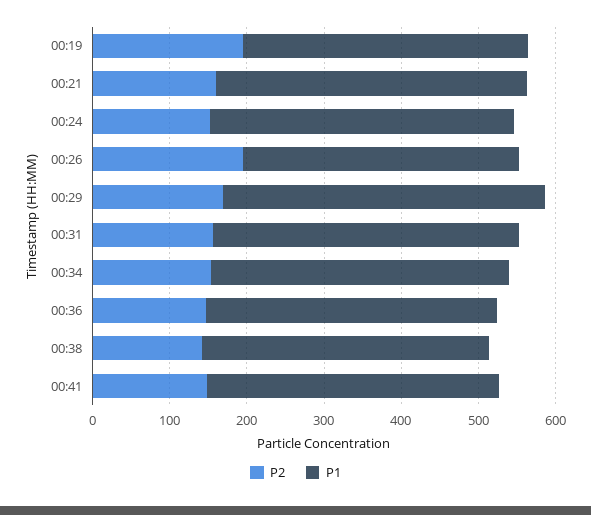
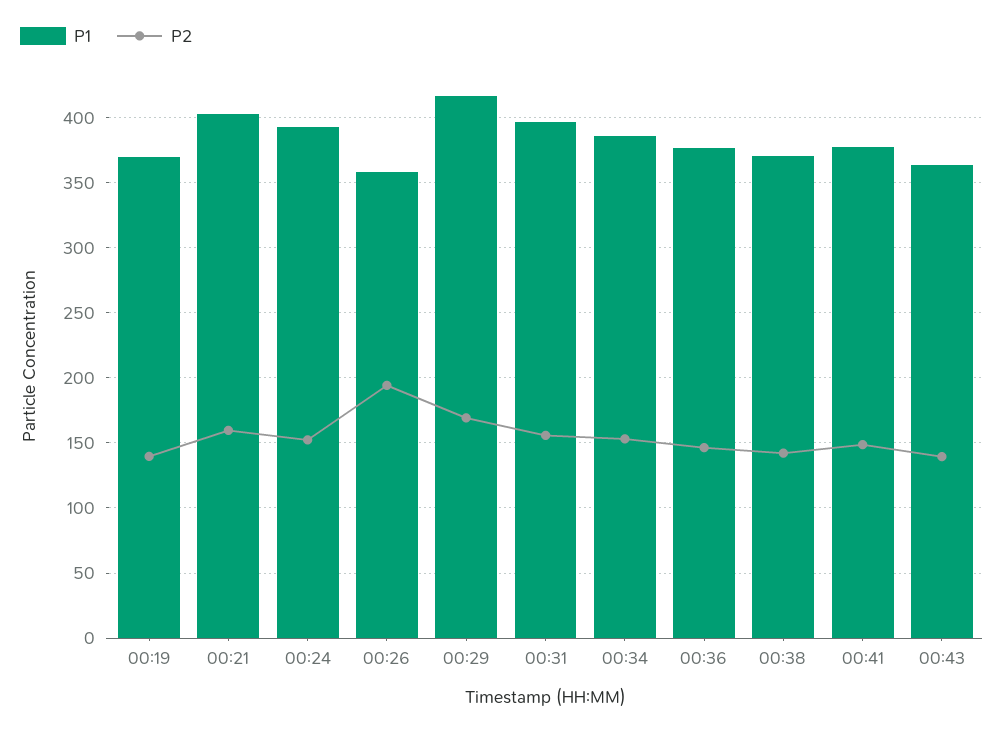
P2, 00:19: 200 -> 140
P1, 00:43: none -> 365
P2, 00:43: none -> 140

